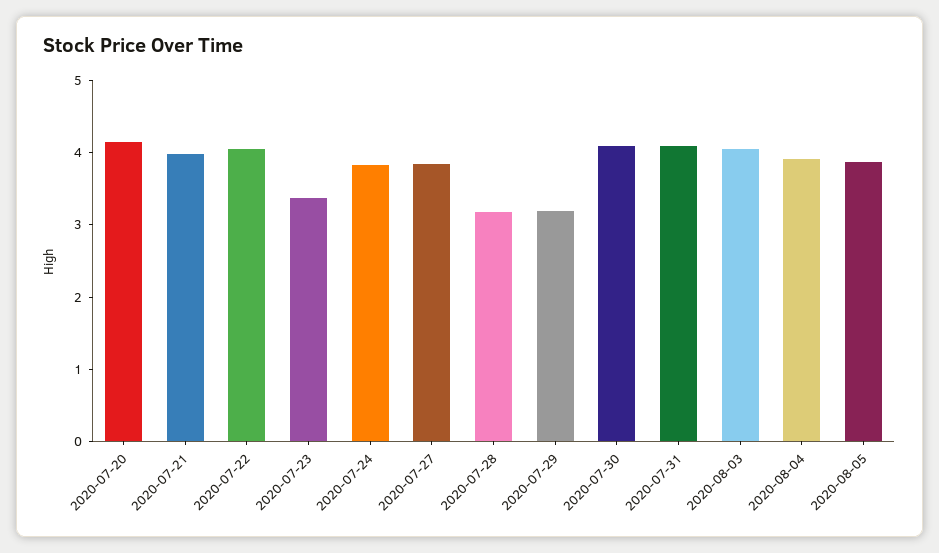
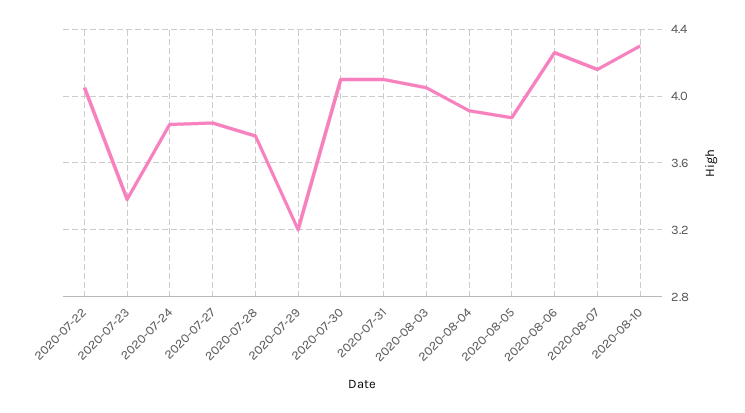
2020-07-20: 4.2 -> none
2020-07-21: 4 -> none
2020-07-28: 3.2 -> 3.75
2020-08-06: none -> 4.25
2020-08-07: none -> 4.15
2020-08-10: none -> 4.3

